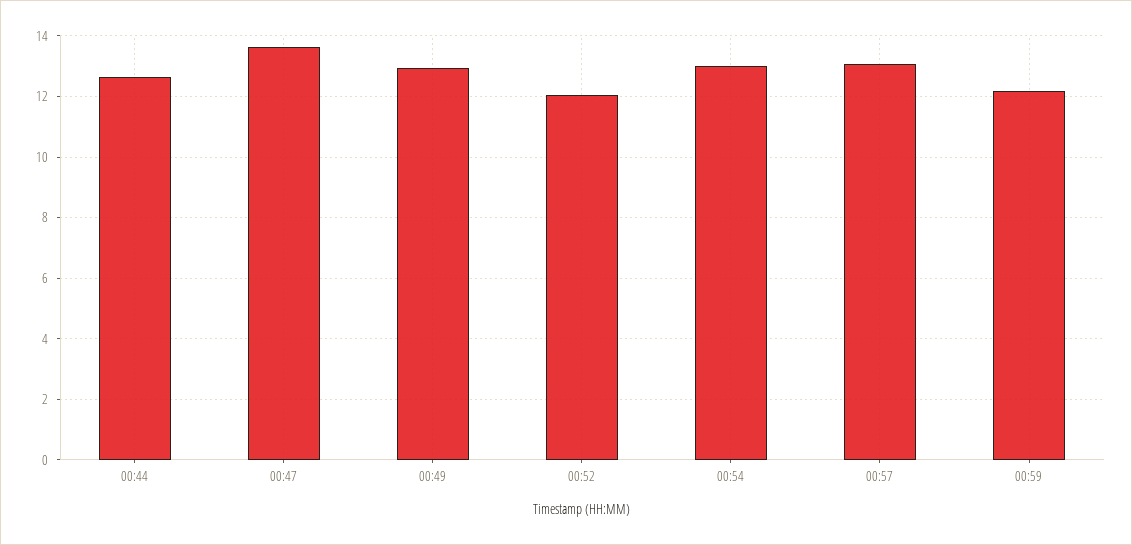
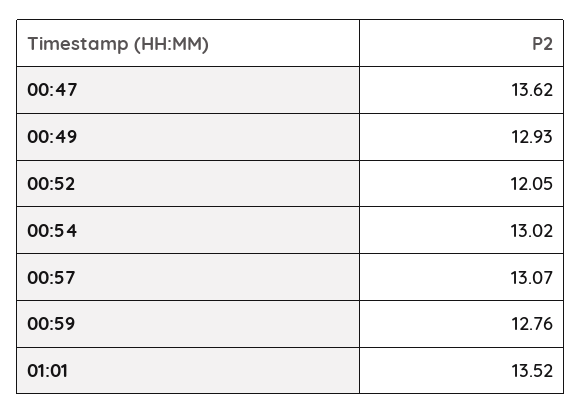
00:44: 12.6 -> none
00:59: 12.2 -> 12.76
01:01: none -> 13.52

